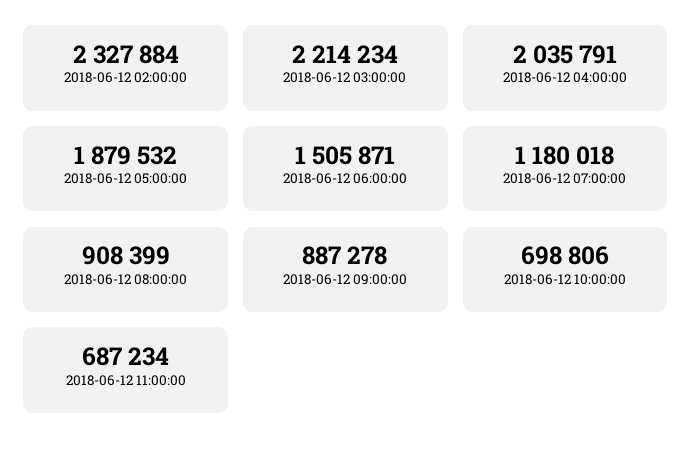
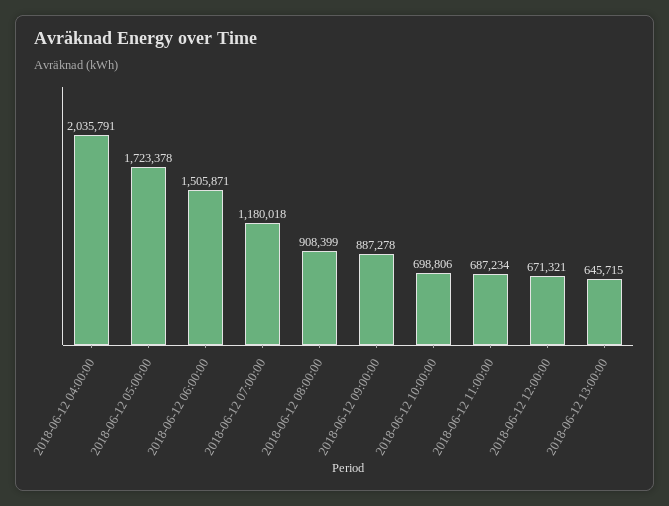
2018-06-12 02:00:00: 2327884 -> none
2018-06-12 03:00:00: 2214234 -> none
2018-06-12 05:00:00: 1879532 -> 1723378
2018-06-12 12:00:00: none -> 671321
2018-06-12 13:00:00: none -> 645715

